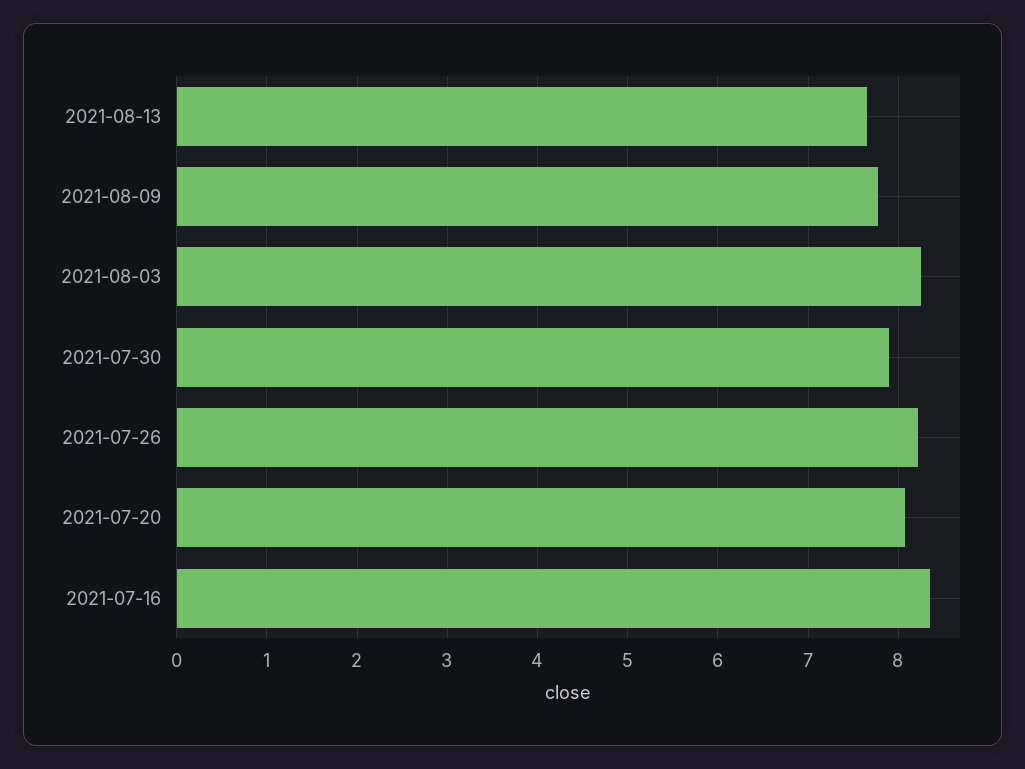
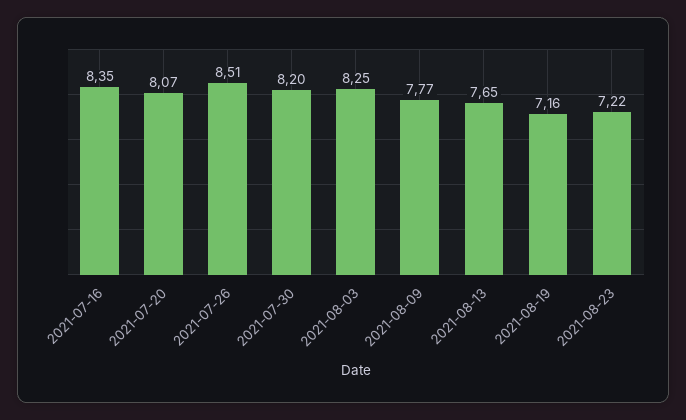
2021-07-30: 7.9 -> 8.2
2021-07-26: 8.2 -> 8.51
2021-08-19: none -> 7.16
2021-08-23: none -> 7.22

